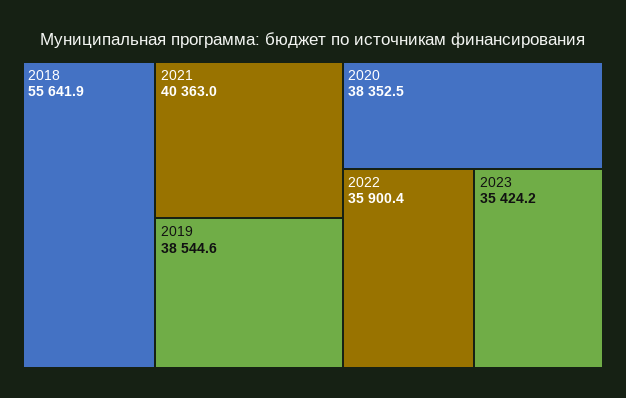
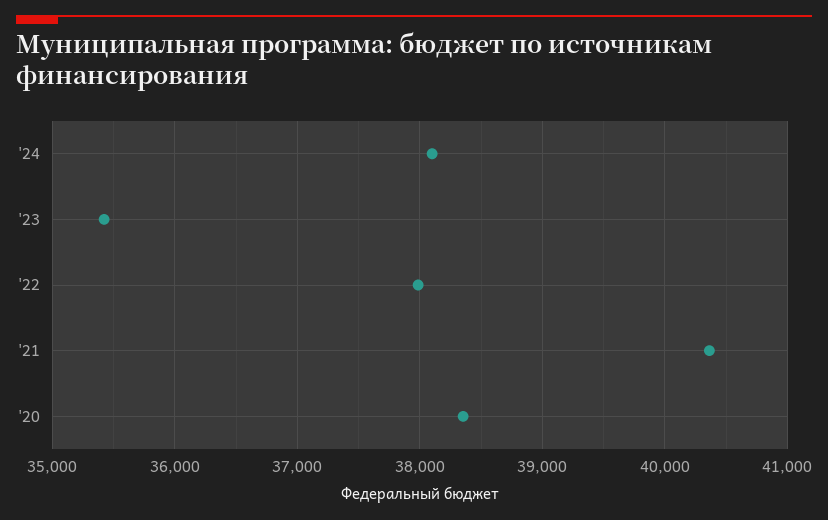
2018: 55641.9 -> none
2019: 38544.6 -> none
2022: 35900.4 -> 38000
'24: none -> 38100

